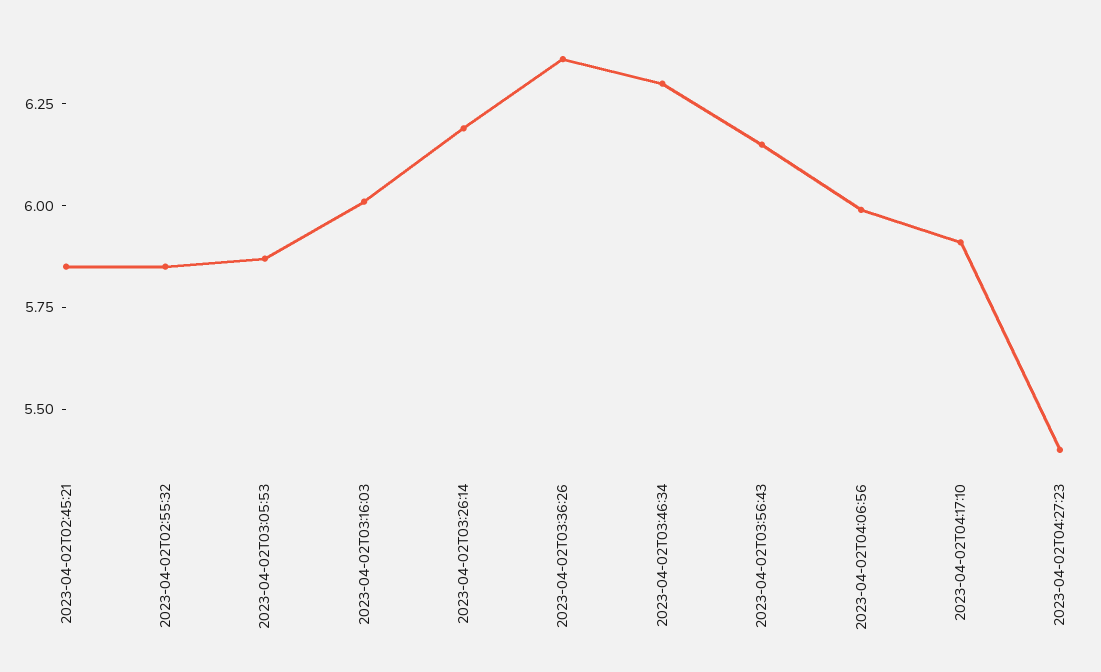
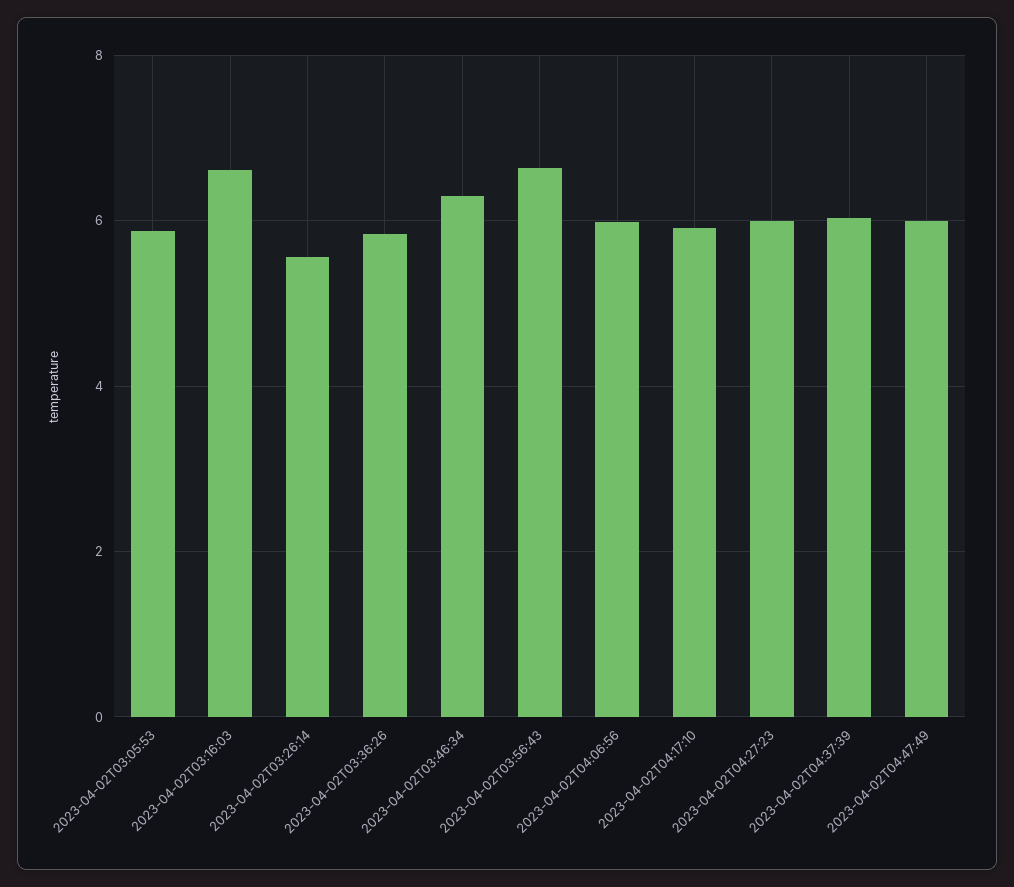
2023-04-02T02:45:21: 5.85 -> none
2023-04-02T02:55:32: 5.85 -> none
2023-04-02T03:16:03: 6 -> 6.6
2023-04-02T03:26:14: 6.2 -> 5.6
2023-04-02T03:36:26: 6.35 -> 5.8
2023-04-02T03:56:43: 6.15 -> 6.6
2023-04-02T04:27:23: 5.4 -> 6
2023-04-02T04:37:39: none -> 6
2023-04-02T04:47:49: none -> 6

